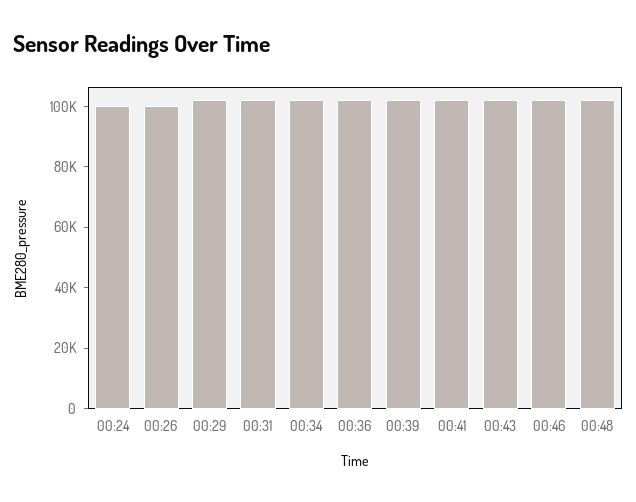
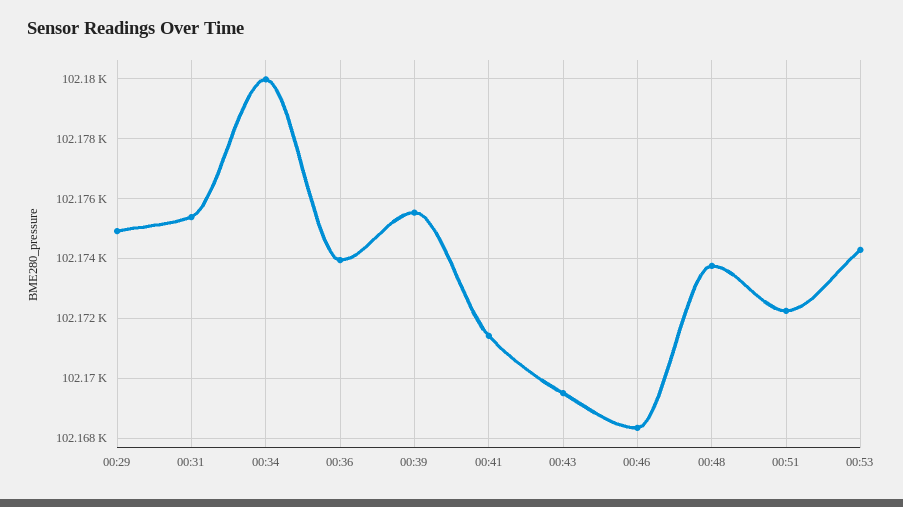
00:24: 100000 -> none
00:26: 100000 -> none
00:51: none -> 102172.25
00:53: none -> 102174.25

